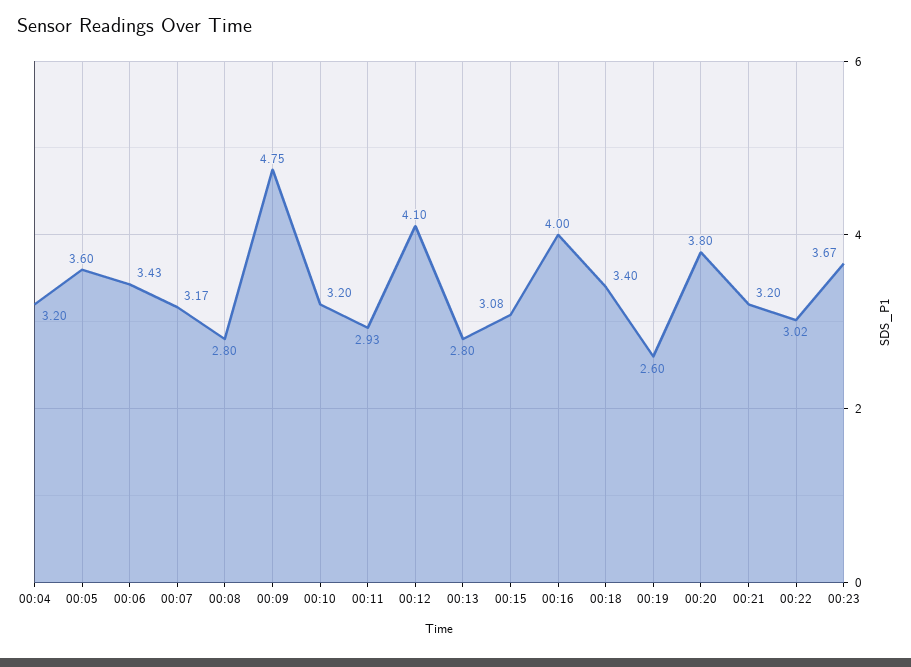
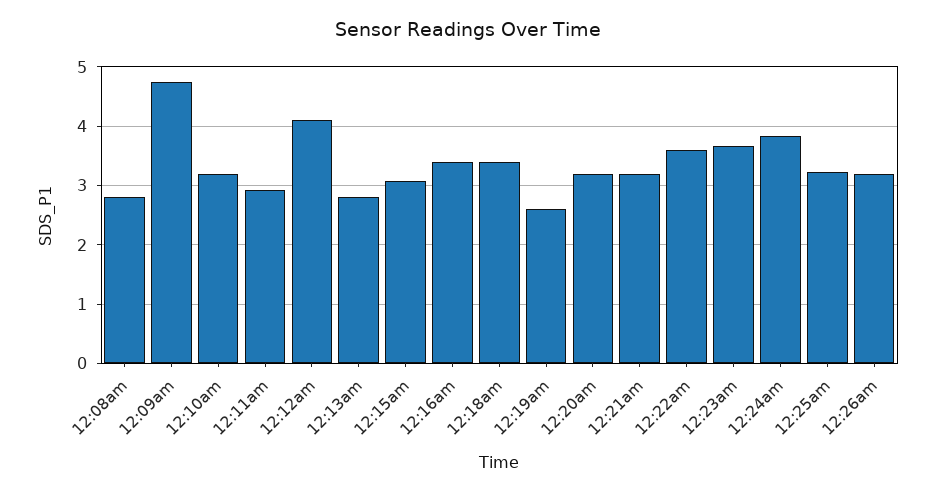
00:04: 3.2 -> none
00:05: 3.6 -> none
00:06: 3.43 -> none
00:07: 3.17 -> none
00:16: 4 -> 3.4
00:20: 3.8 -> 3.2
00:22: 3.02 -> 3.6
12:24am: none -> 3.8
12:25am: none -> 3.2
12:26am: none -> 3.2

